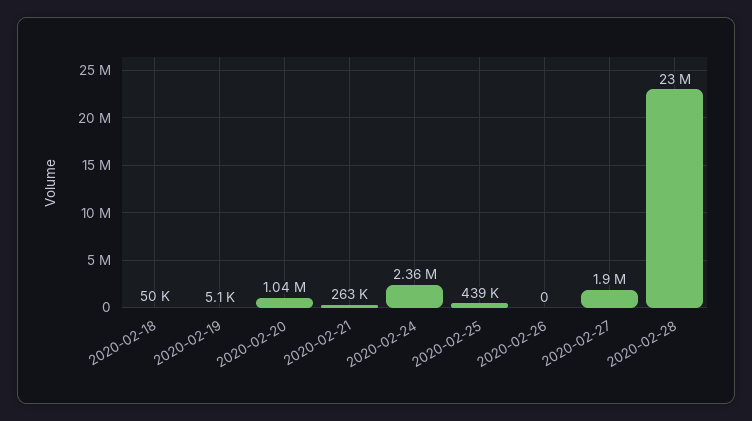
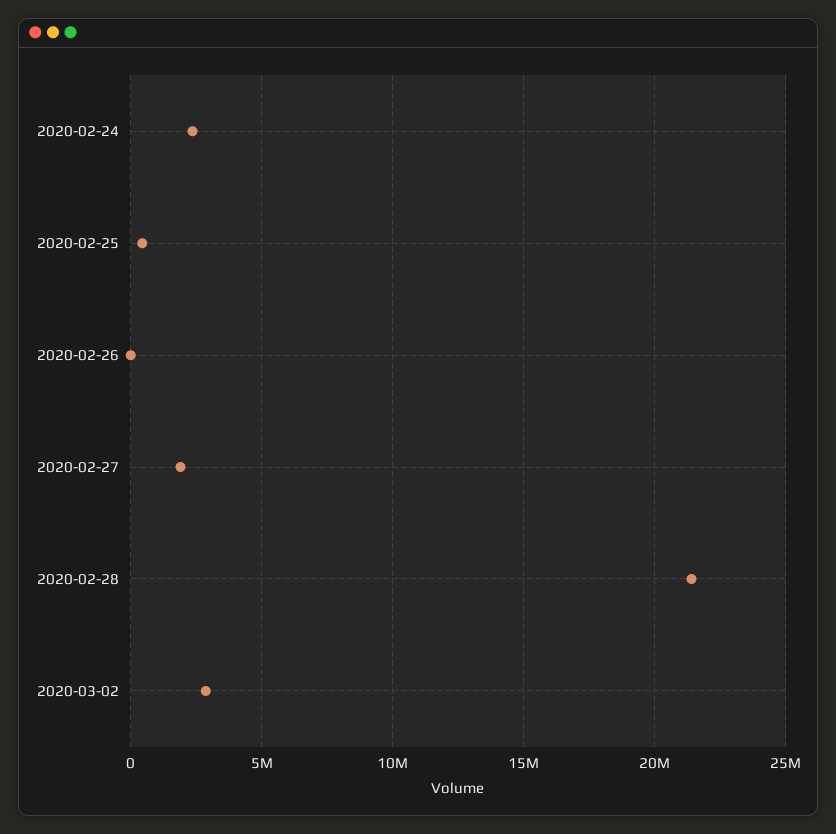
2020-02-18: 50000 -> none
2020-02-19: 5100 -> none
2020-02-20: 1040000 -> none
2020-02-21: 263000 -> none
2020-02-28: 23000000 -> 21500000
2020-03-02: none -> 3000000

